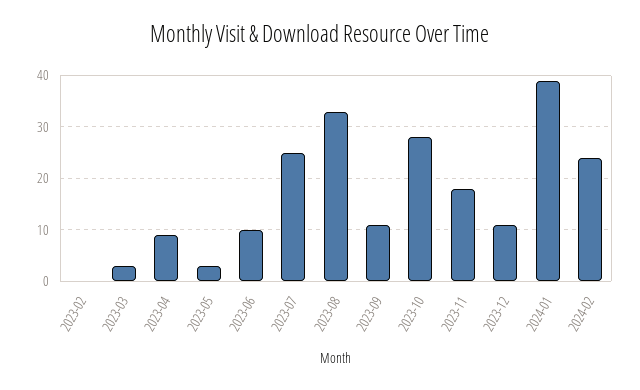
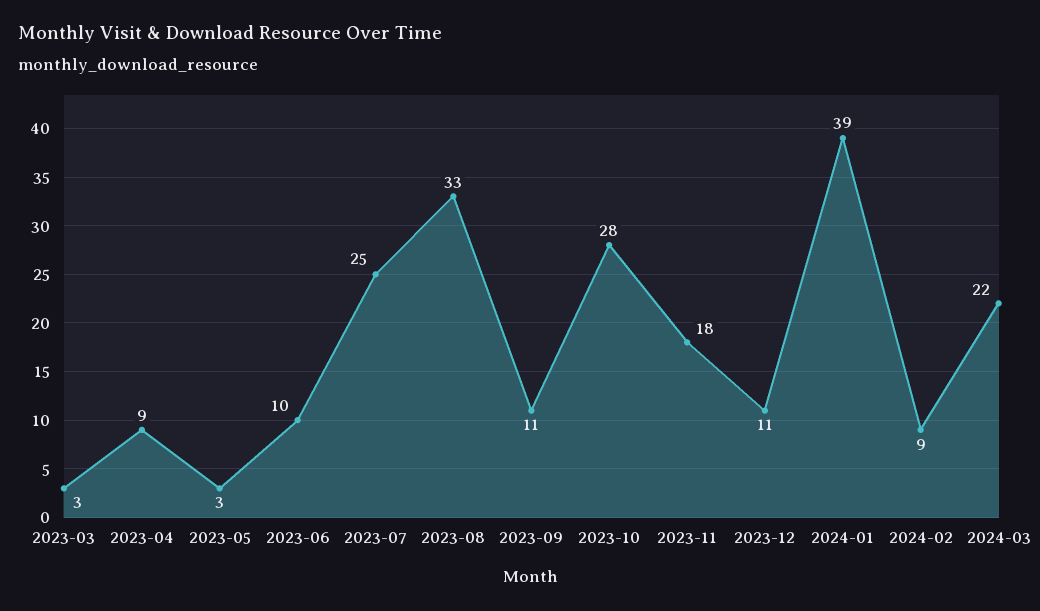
2023-02: 0 -> none
2024-02: 25 -> 9
2024-03: none -> 22

